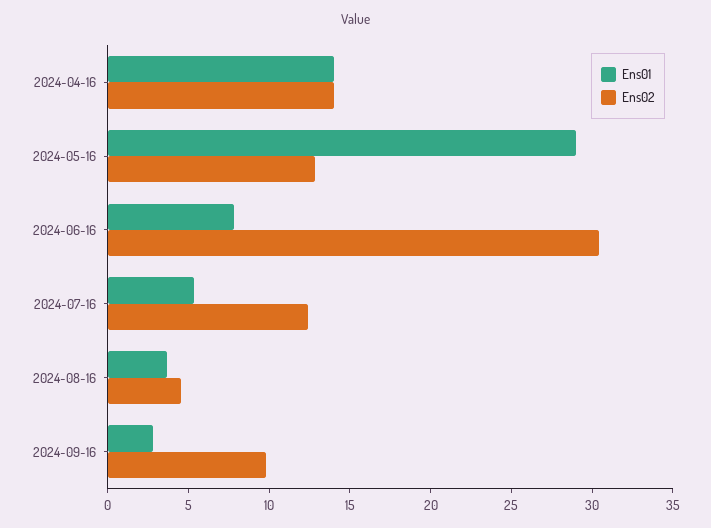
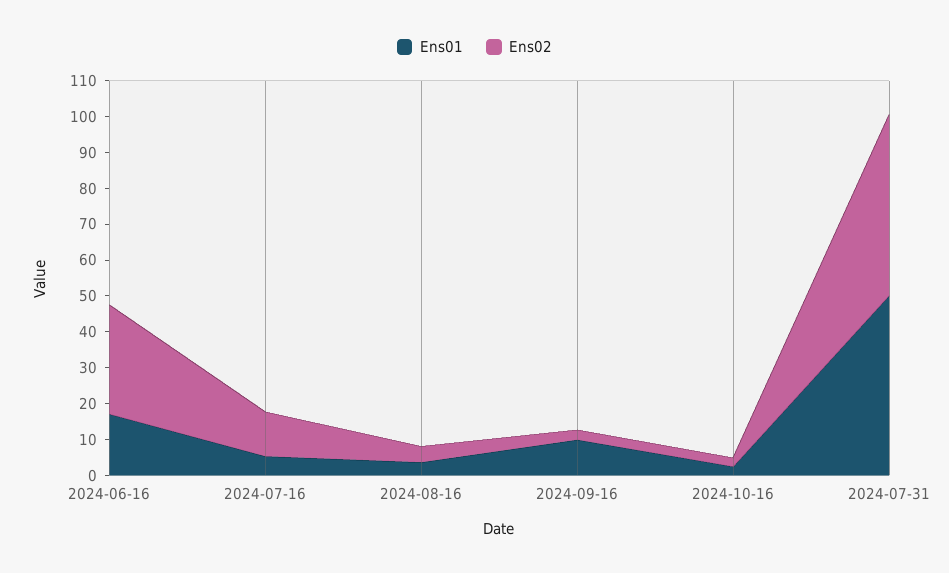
Ens01, 2024-04-16: 14 -> none
Ens02, 2024-04-16: 14 -> none
Ens01, 2024-05-16: 29 -> none
Ens02, 2024-05-16: 13 -> none
Ens01, 2024-06-16: 8 -> 17.5
Ens01, 2024-09-16: 3 -> 10
Ens02, 2024-09-16: 10 -> 2.5
Ens01, 2024-10-16: none -> 2.5
Ens02, 2024-10-16: none -> 2.5
Ens01, 2024-07-31: none -> 50
Ens02, 2024-07-31: none -> 50

